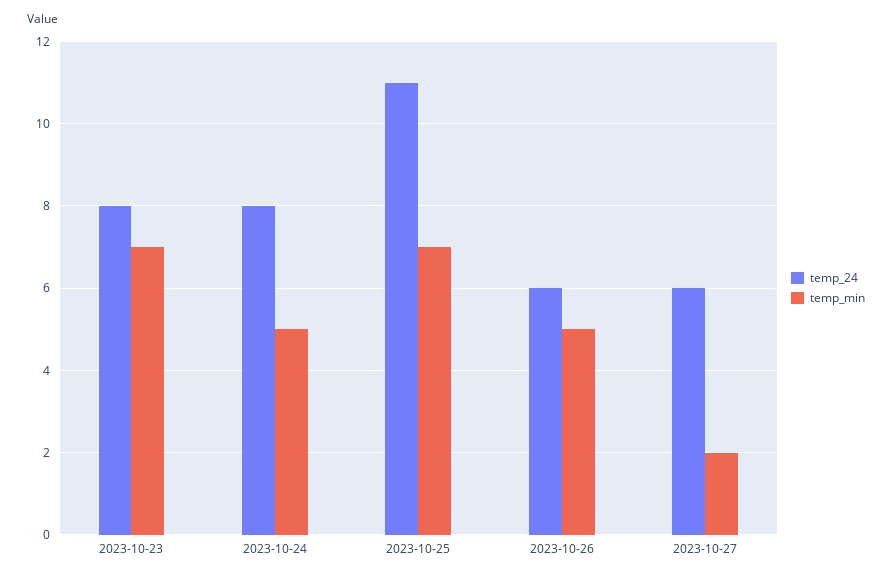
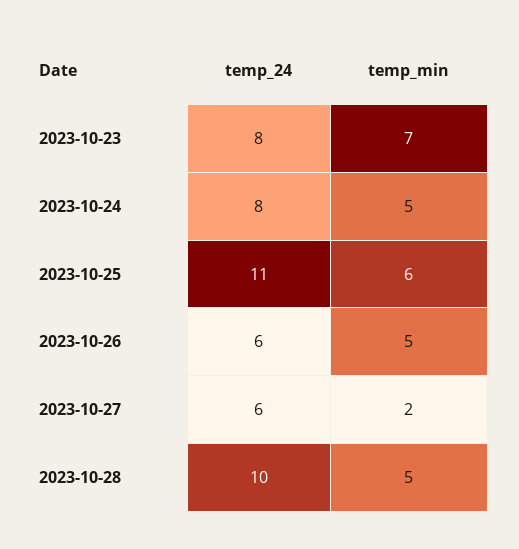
temp_min, 2023-10-25: 7 -> 6
temp_24, 2023-10-28: none -> 10
temp_min, 2023-10-28: none -> 5

